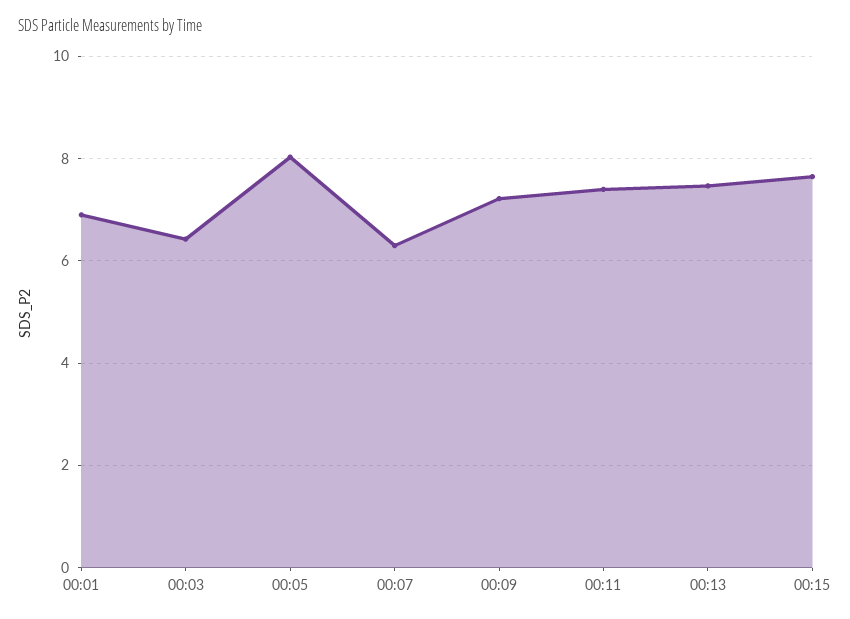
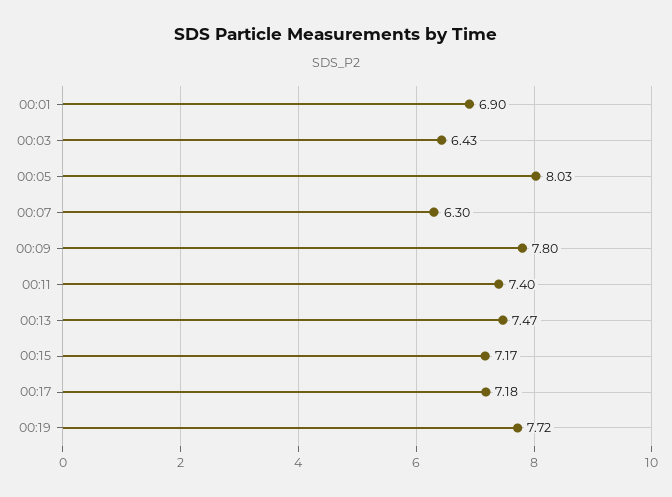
00:09: 7.2 -> 7.8
00:15: 7.6 -> 7.17
00:17: none -> 7.18
00:19: none -> 7.72

